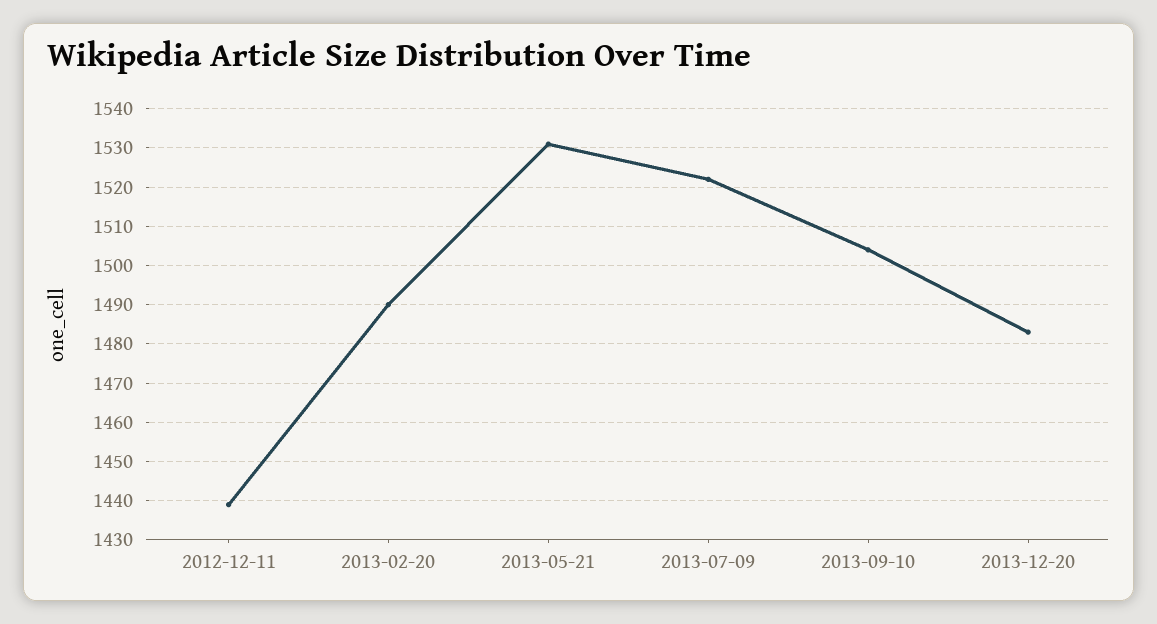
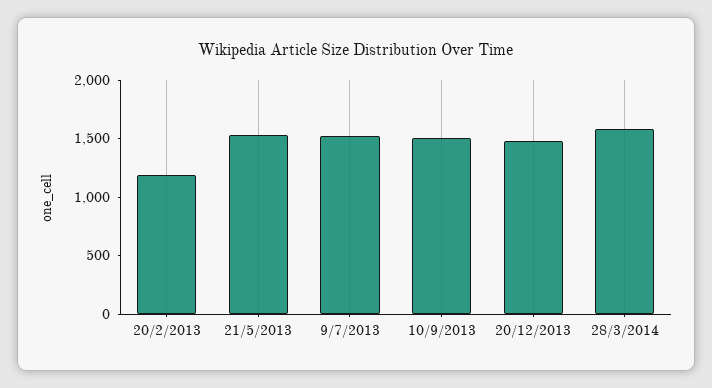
2012-12-11: 1440 -> none
2013-02-20: 1490 -> 1200
28/3/2014: none -> 1600

